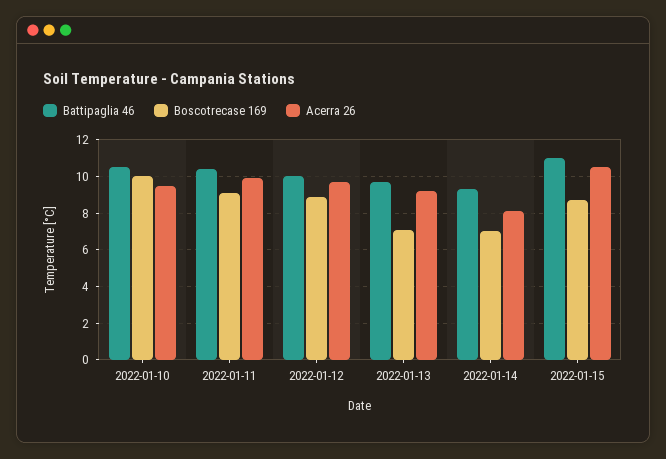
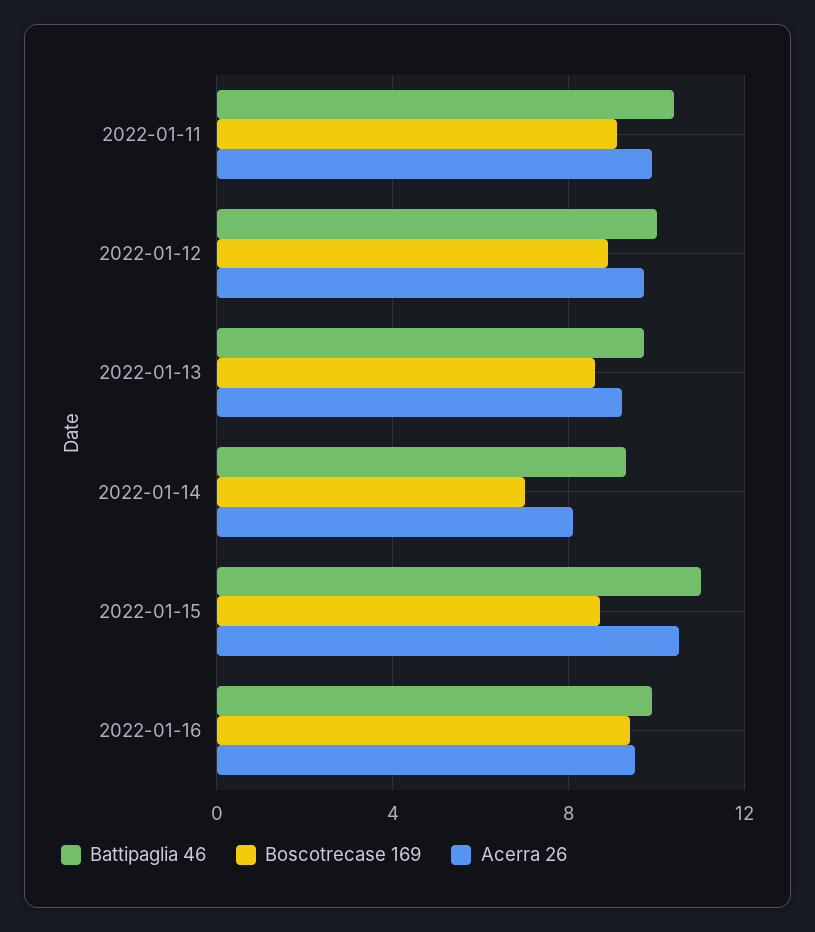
Battipaglia 46, 2022-01-10: 10.5 -> none
Boscotrecase 169, 2022-01-10: 10 -> none
Acerra 26, 2022-01-10: 9.5 -> none
Boscotrecase 169, 2022-01-13: 7 -> 8.5
Battipaglia 46, 2022-01-16: none -> 10
Boscotrecase 169, 2022-01-16: none -> 9.5
Acerra 26, 2022-01-16: none -> 9.5

